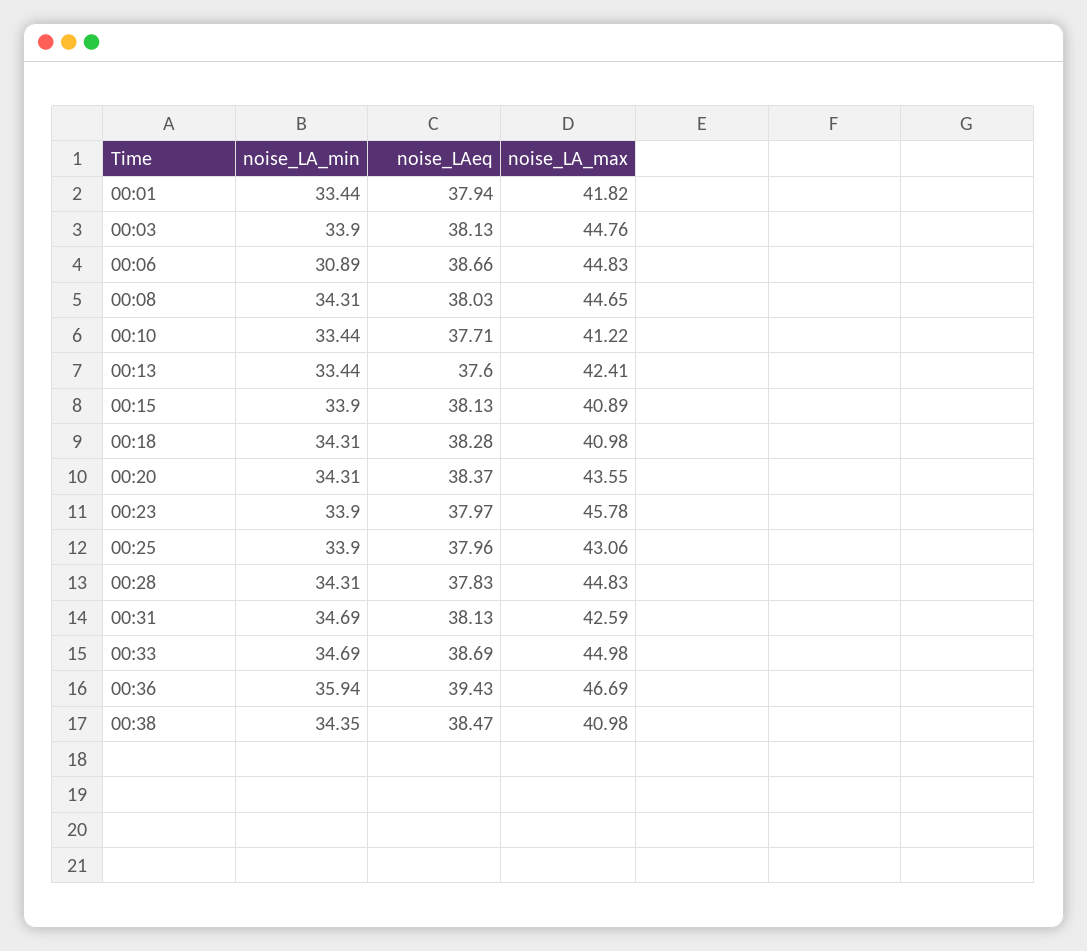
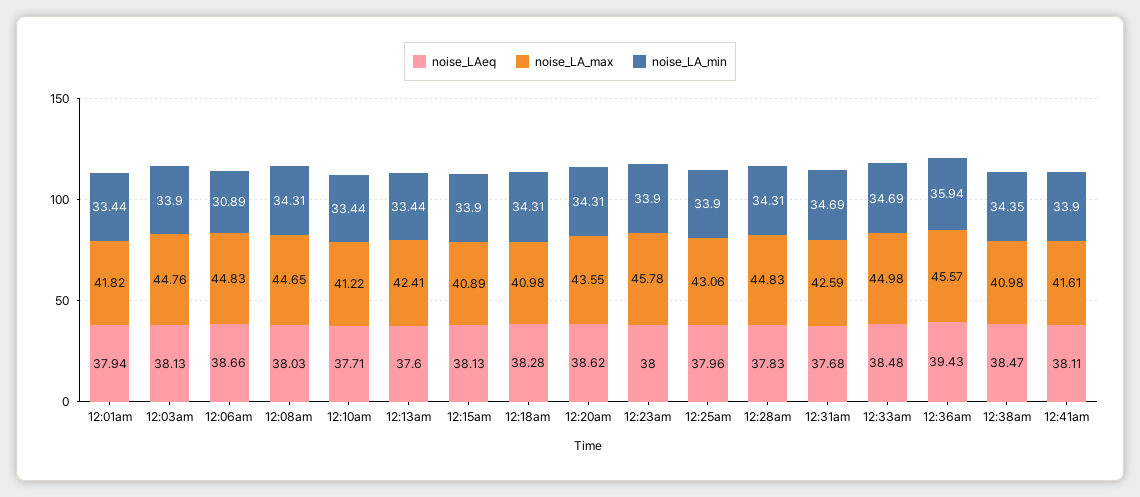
noise_LAeq, 00:20: 38.37 -> 38.62
noise_LAeq, 00:23: 37.97 -> 38
noise_LAeq, 00:31: 38.13 -> 37.68
noise_LAeq, 00:33: 38.69 -> 38.48
noise_LA_max, 00:36: 46.69 -> 45.57
noise_LAeq, 12:41am: none -> 38.11
noise_LA_max, 12:41am: none -> 41.61
noise_LA_min, 12:41am: none -> 33.9

